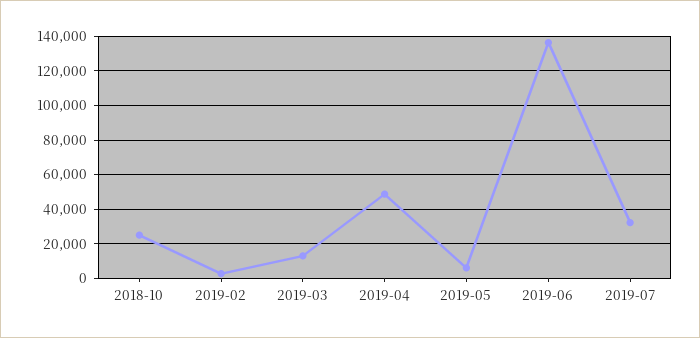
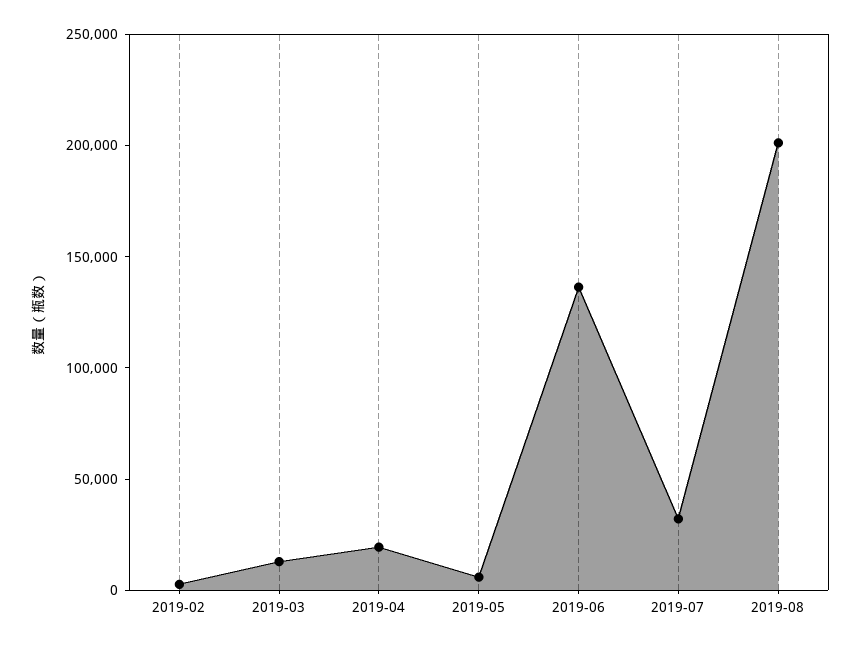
2018-10: 25000 -> none
2019-04: 50000 -> 20000
2019-08: none -> 200000

